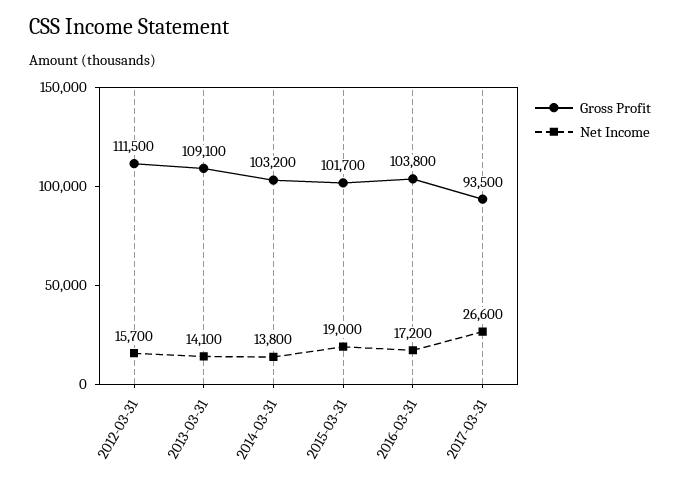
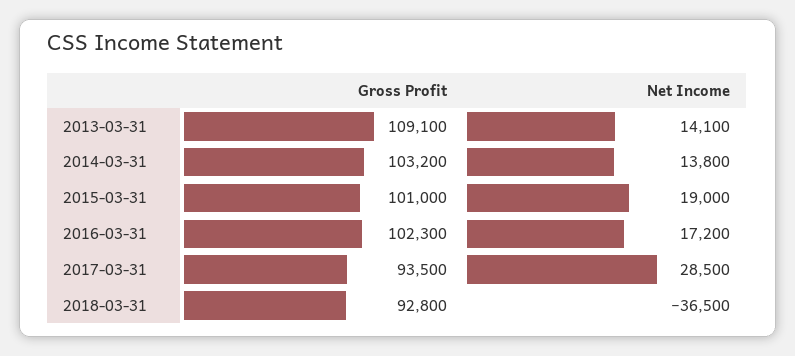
Gross Profit, 2012-03-31: 111500 -> none
Net Income, 2012-03-31: 15700 -> none
Gross Profit, 2015-03-31: 101700 -> 101000
Gross Profit, 2016-03-31: 103800 -> 102300
Net Income, 2017-03-31: 26600 -> 28500
Gross Profit, 2018-03-31: none -> 92800
Net Income, 2018-03-31: none -> -36500

